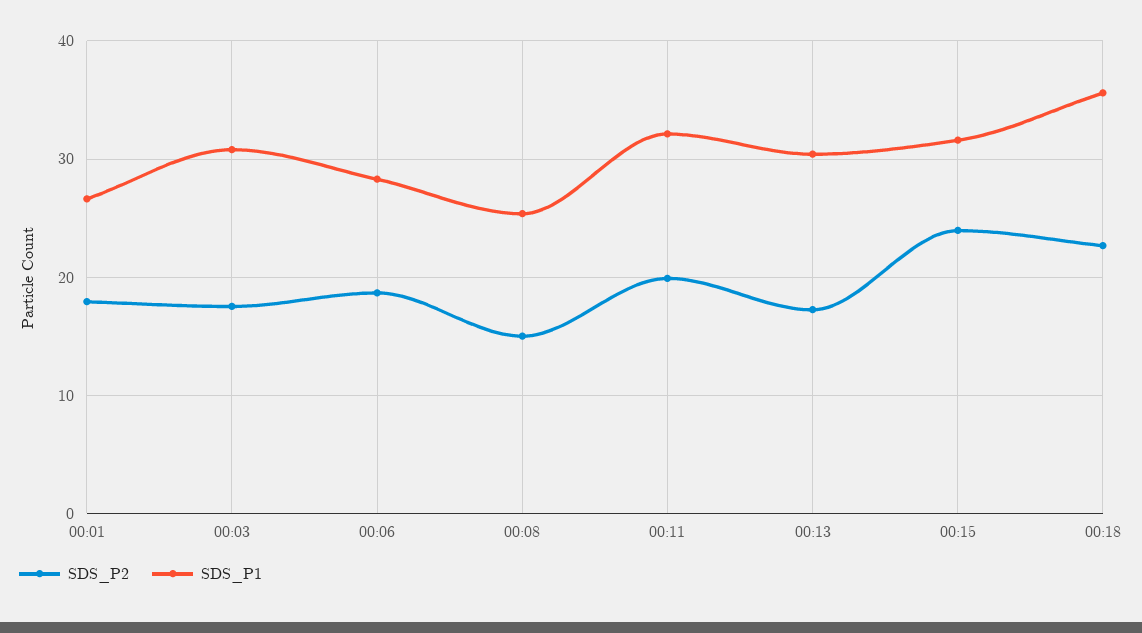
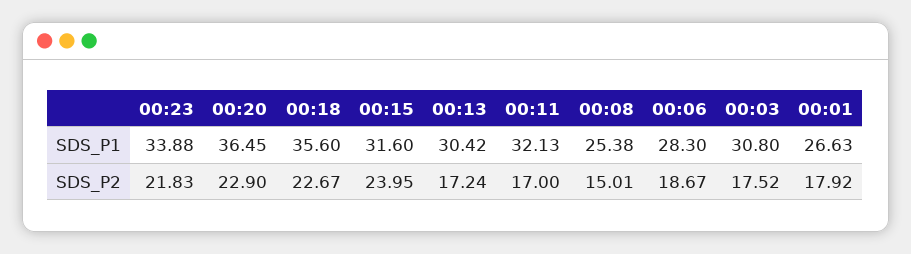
SDS_P2, 00:11: 20 -> 17
SDS_P1, 00:23: none -> 33.88
SDS_P1, 00:20: none -> 36.45
SDS_P2, 00:23: none -> 21.83
SDS_P2, 00:20: none -> 22.9

